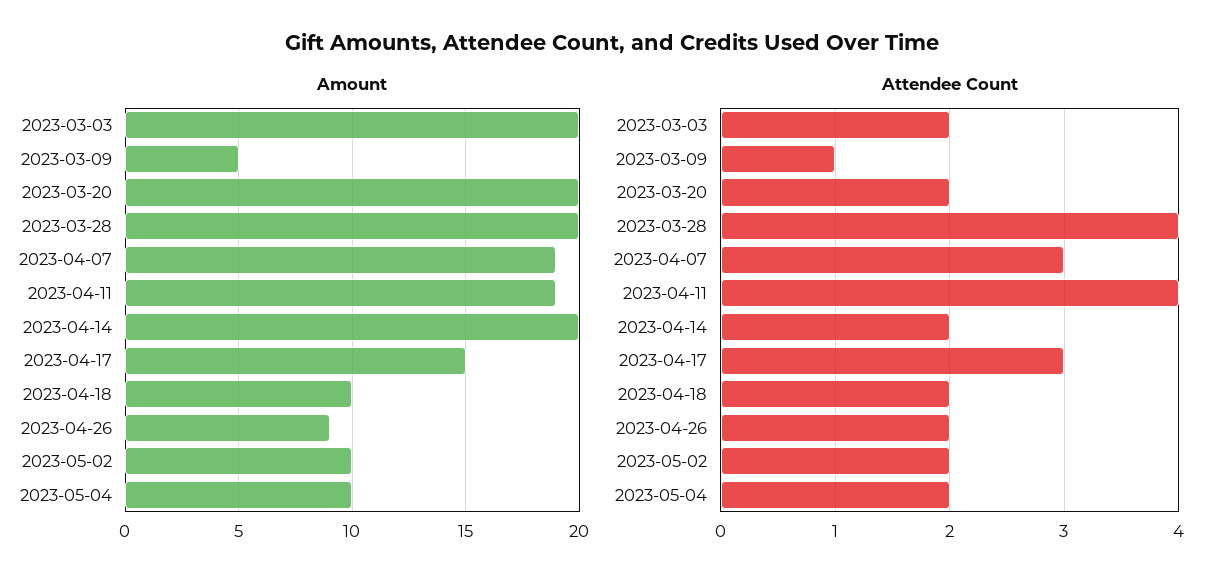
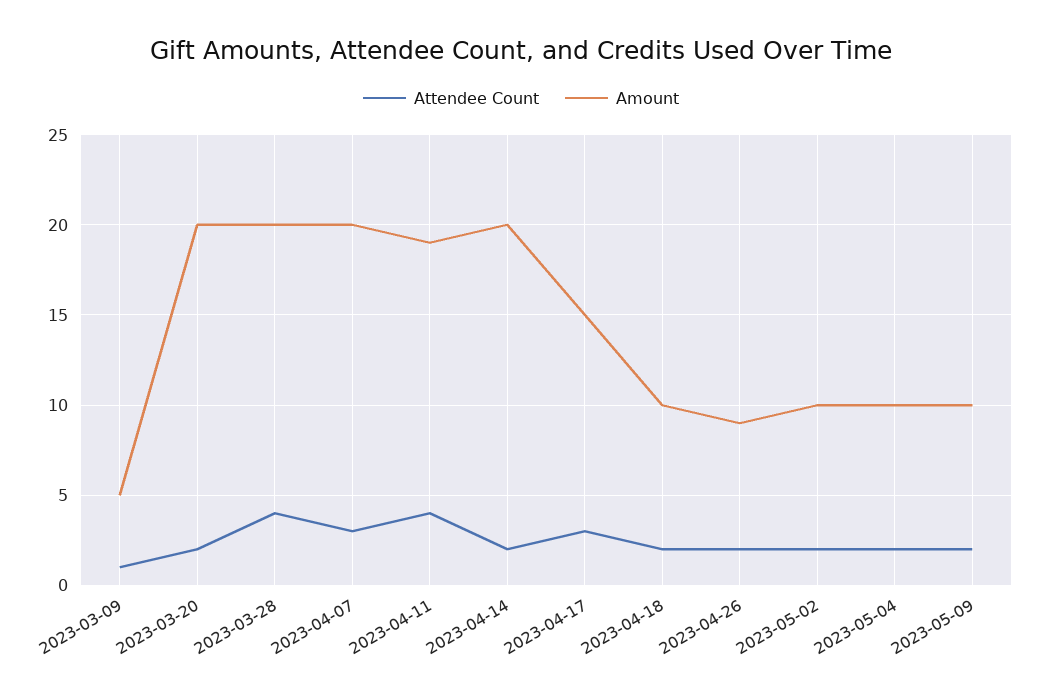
Amount, 2023-03-03: 20 -> none
Amount, 2023-04-07: 19 -> 20
Attendee Count, 2023-03-03: 2 -> none
Attendee Count, 2023-05-09: none -> 2
Amount, 2023-05-09: none -> 10

